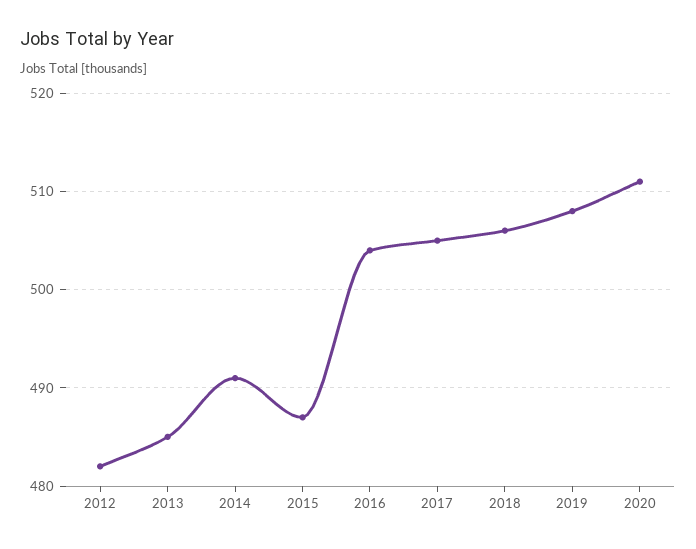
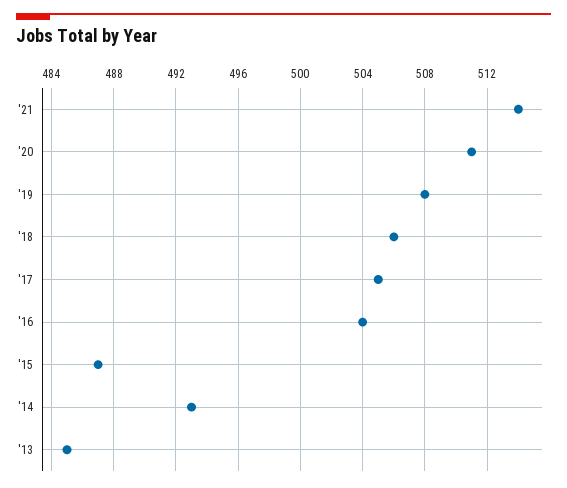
2012: 482 -> none
2014: 491 -> 493
'21: none -> 514

